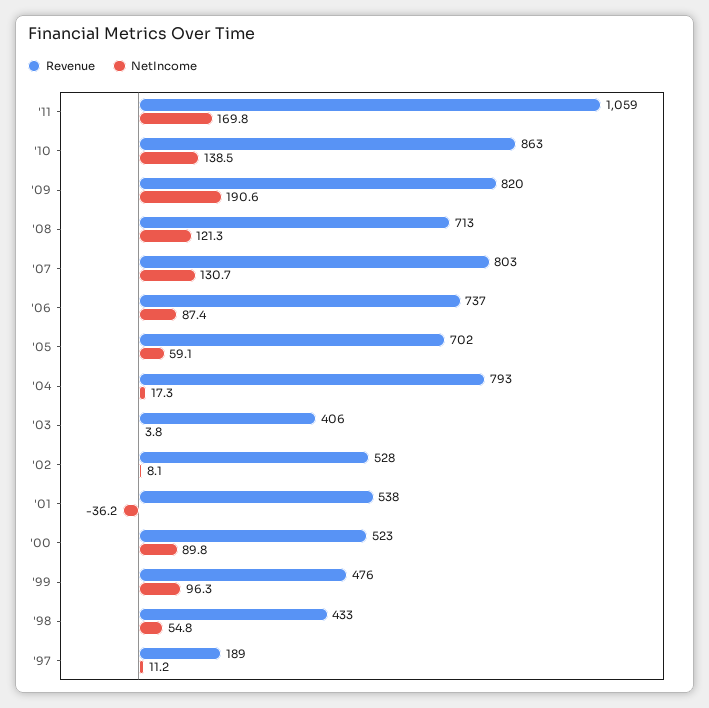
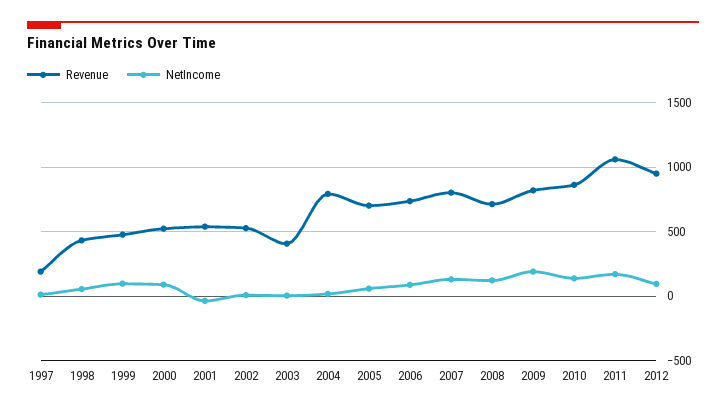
Revenue, 2012: none -> 950
NetIncome, 2012: none -> 100

